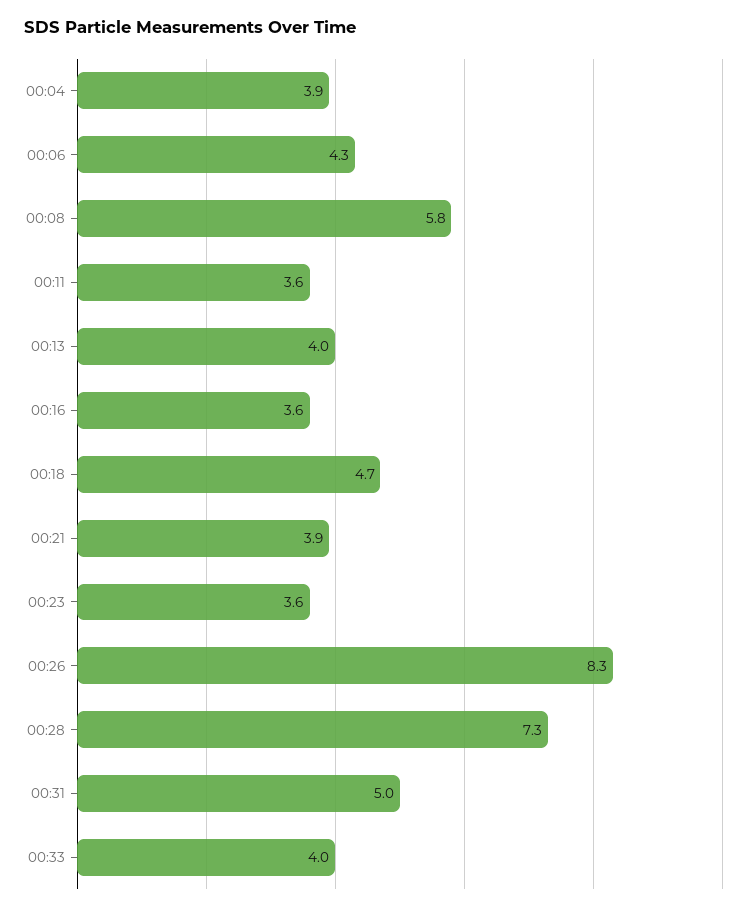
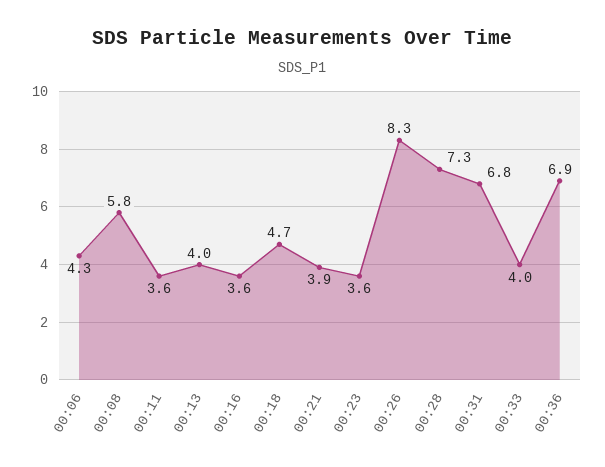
00:04: 3.9 -> none
00:31: 5 -> 6.8
00:36: none -> 6.9

